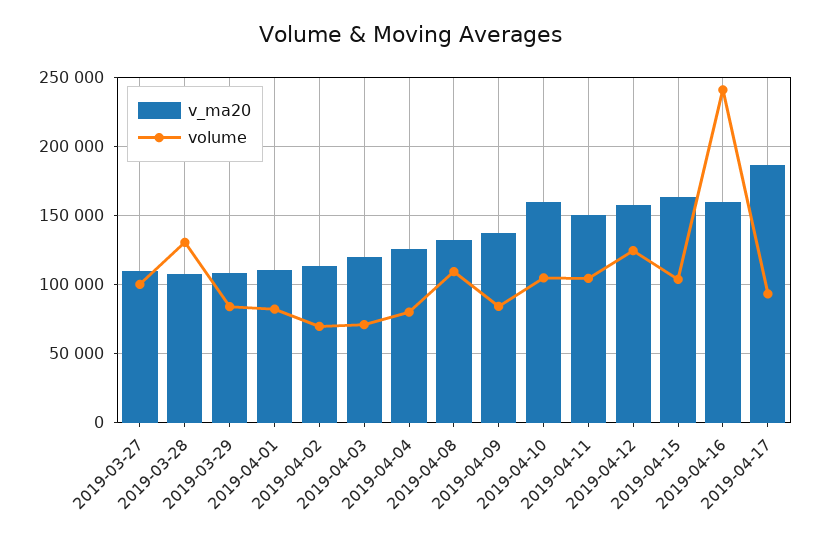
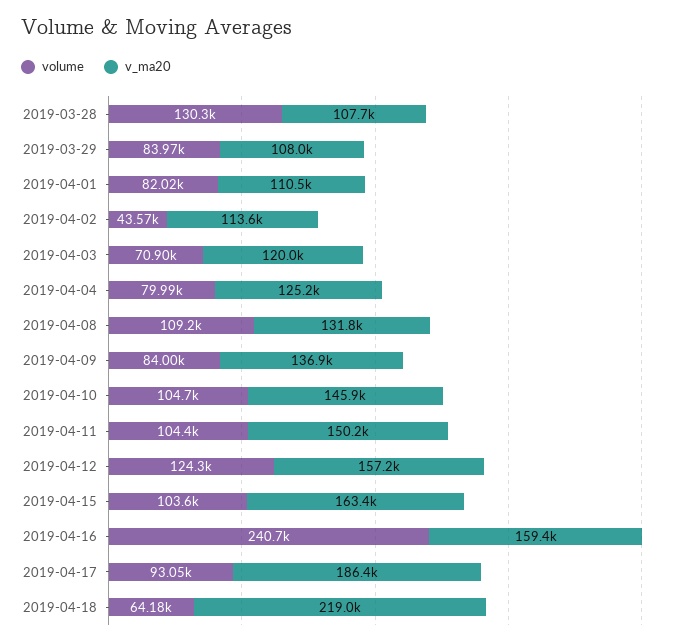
v_ma20, 2019-03-27: 110000 -> none
volume, 2019-03-27: 100000 -> none
volume, 2019-04-02: 70000 -> 43570
v_ma20, 2019-04-10: 160000 -> 145900
volume, 2019-04-18: none -> 64180
v_ma20, 2019-04-18: none -> 219000

